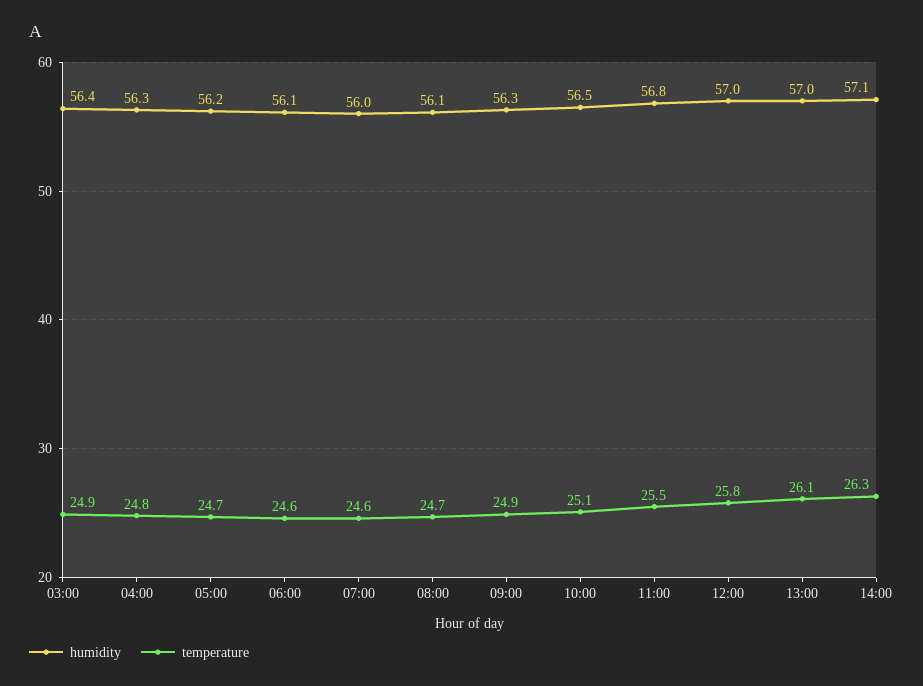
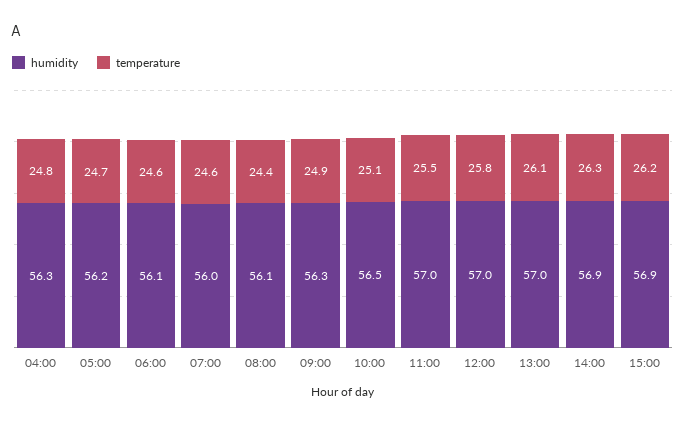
humidity, 03:00: 56.4 -> none
temperature, 03:00: 24.9 -> none
temperature, 08:00: 24.7 -> 24.4
humidity, 11:00: 56.8 -> 57
humidity, 14:00: 57.1 -> 56.9
humidity, 15:00: none -> 56.9
temperature, 15:00: none -> 26.2

